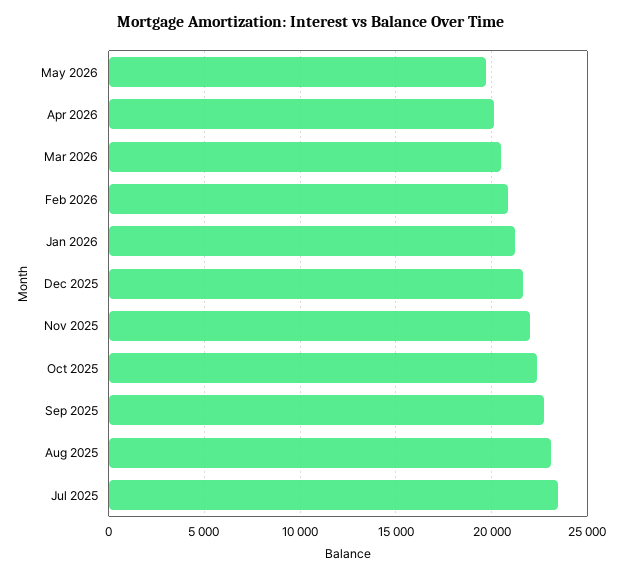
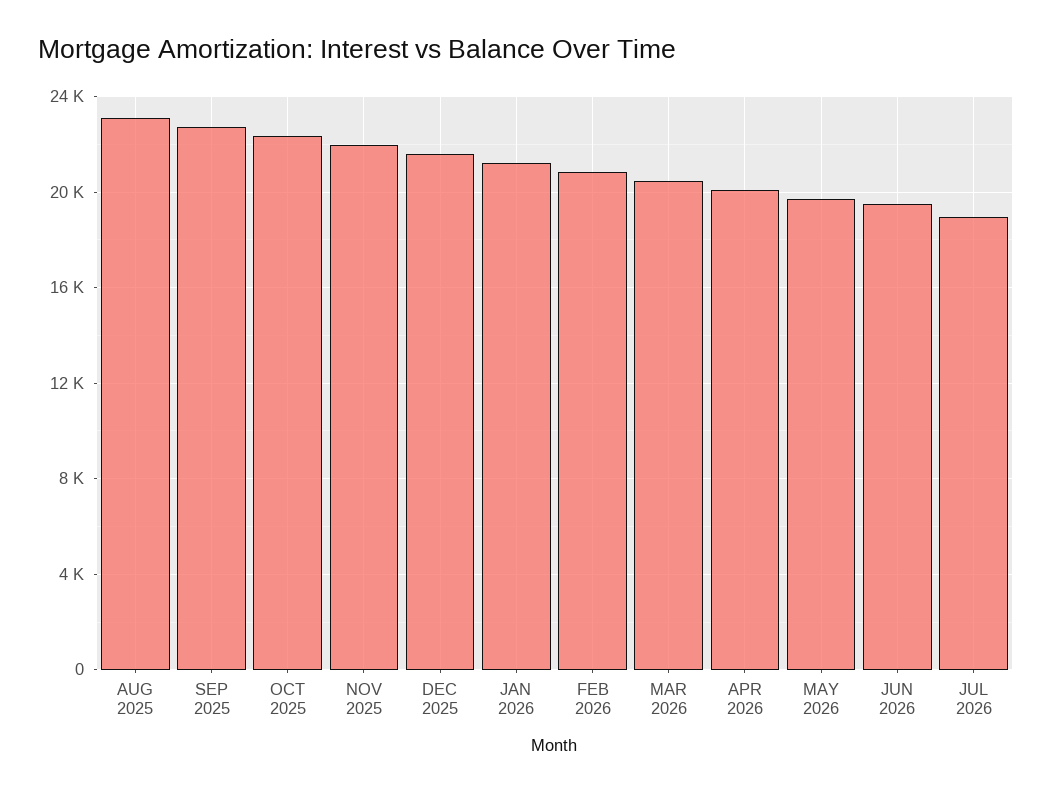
Jul 2025: 23500 -> none
JUN 2026: none -> 19500
JUL 2026: none -> 19000

